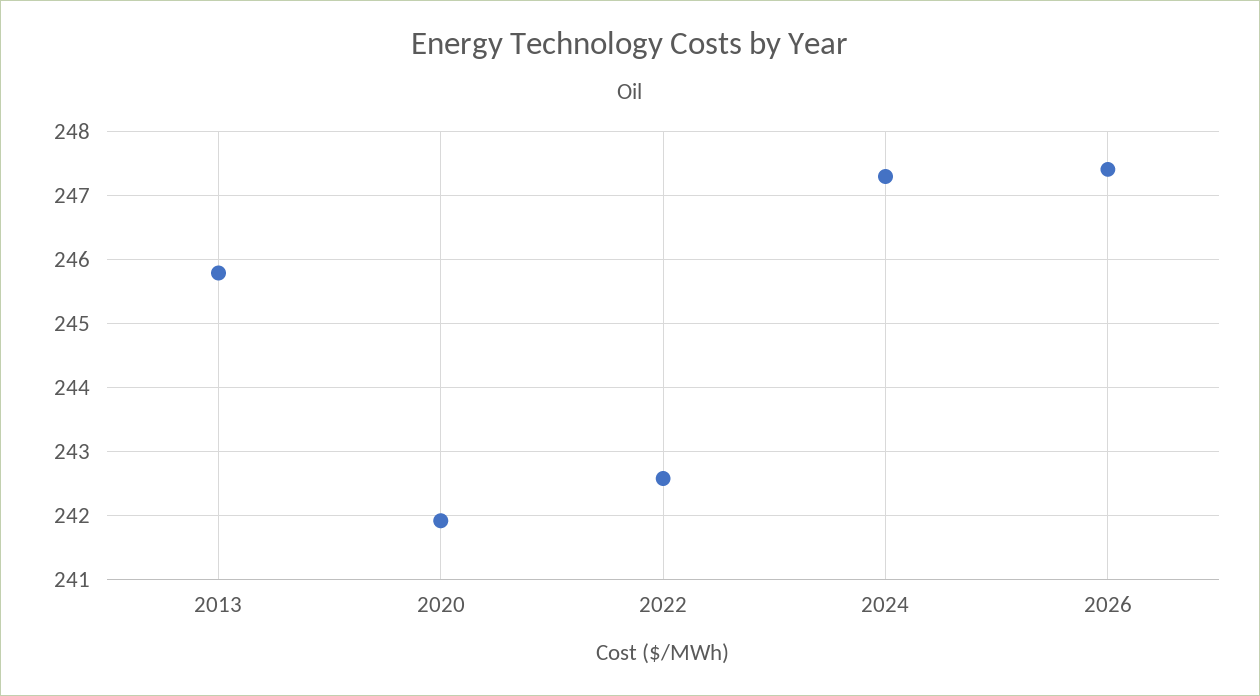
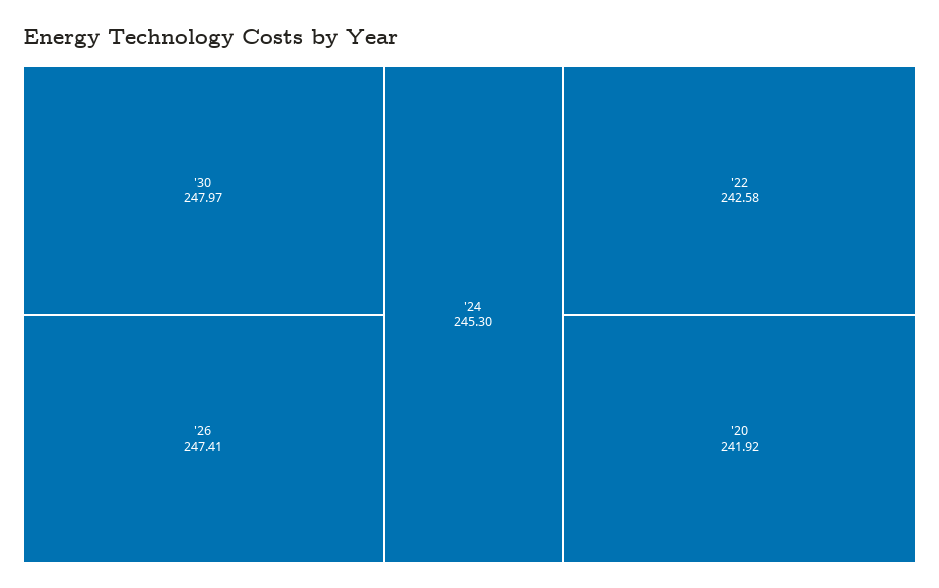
2013: 245.8 -> none
2024: 247.3 -> 245.3
'30: none -> 247.97

